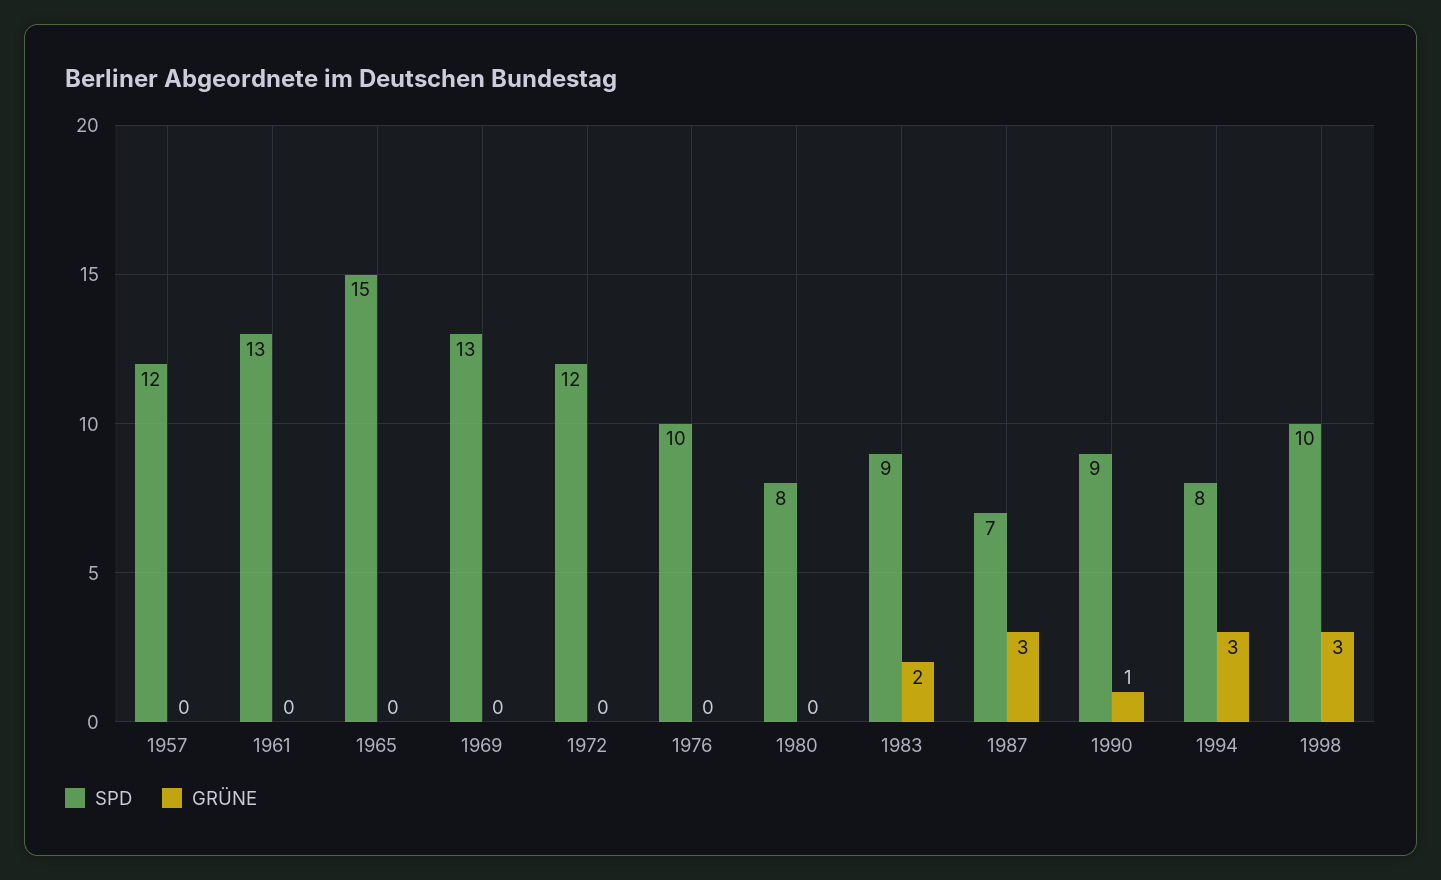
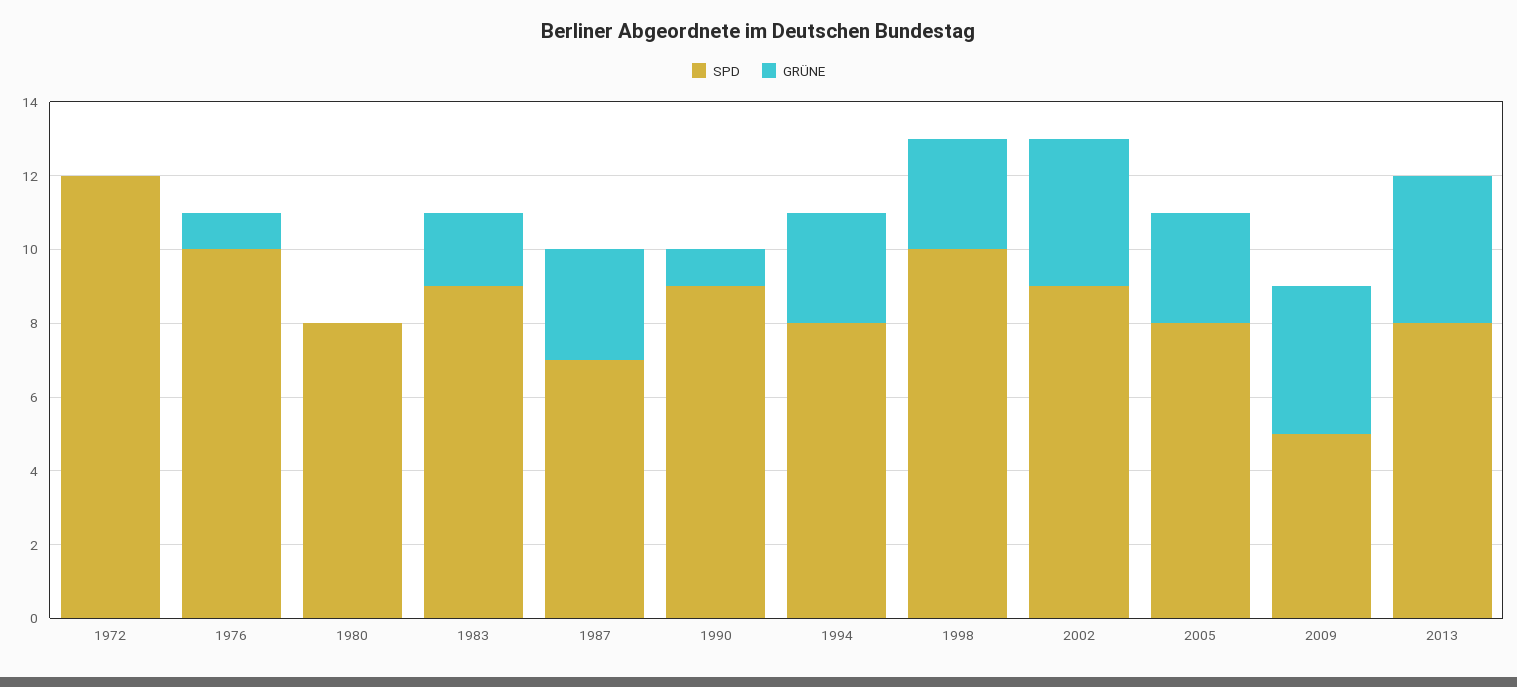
SPD, 1957: 12 -> none
GRÜNE, 1957: 0 -> none
SPD, 1961: 13 -> none
GRÜNE, 1961: 0 -> none
SPD, 1965: 15 -> none
GRÜNE, 1965: 0 -> none
SPD, 1969: 13 -> none
GRÜNE, 1969: 0 -> none
GRÜNE, 1976: 0 -> 1
SPD, 2002: none -> 9
GRÜNE, 2002: none -> 4
SPD, 2005: none -> 8
GRÜNE, 2005: none -> 3
SPD, 2009: none -> 5
GRÜNE, 2009: none -> 4
SPD, 2013: none -> 8
GRÜNE, 2013: none -> 4

